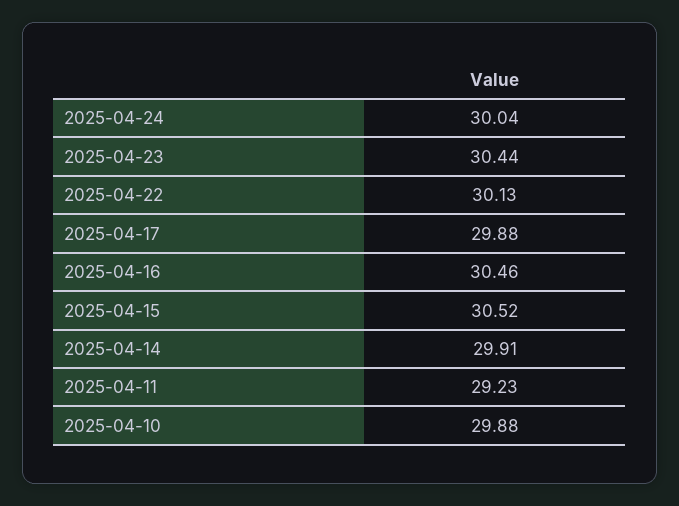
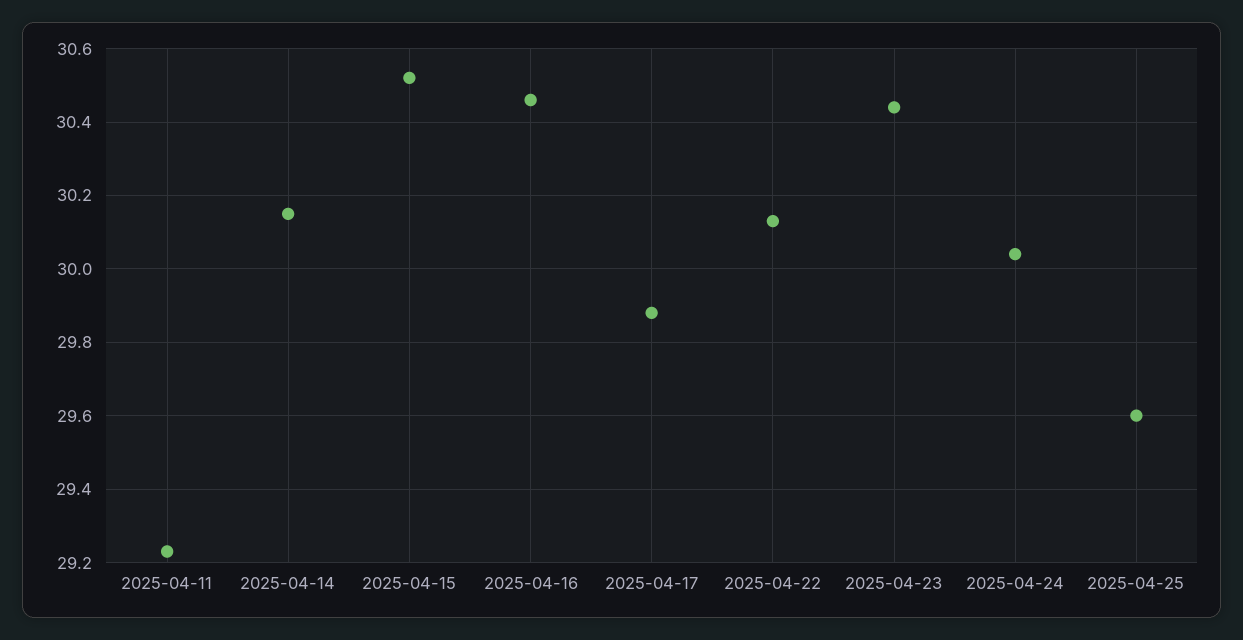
2025-04-14: 29.91 -> 30.15
2025-04-10: 29.88 -> none
2025-04-25: none -> 29.6

